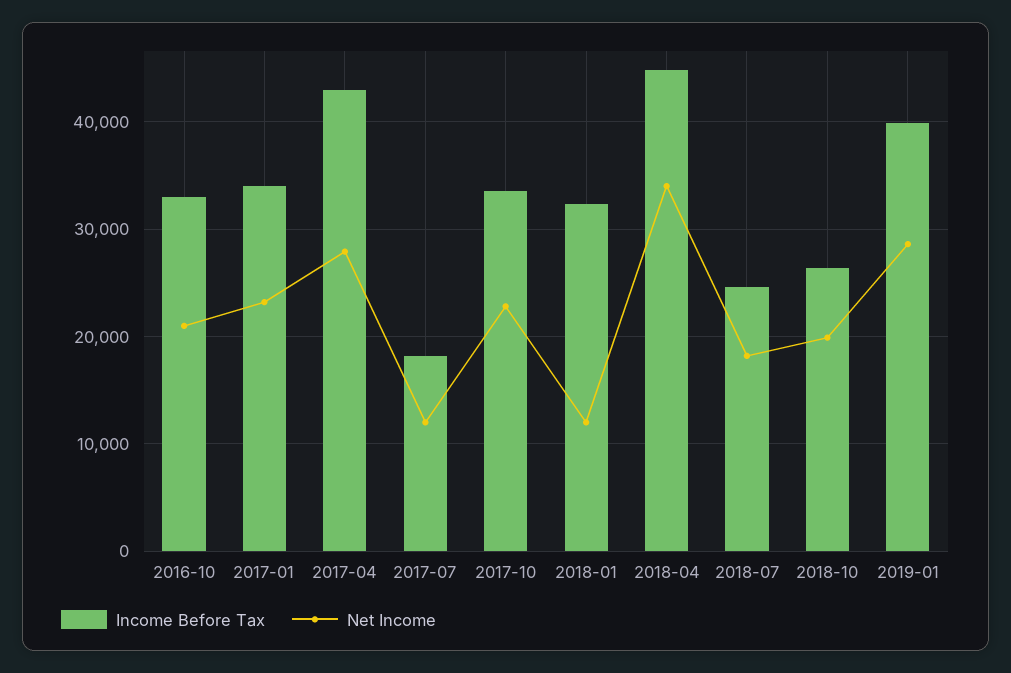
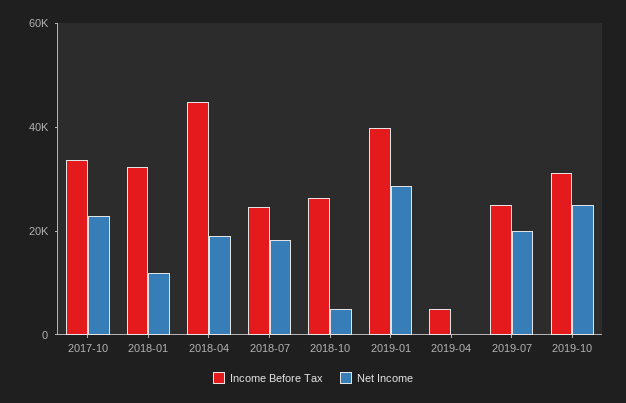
Income Before Tax, 2016-10: 33000 -> none
Net Income, 2016-10: 21000 -> none
Income Before Tax, 2017-01: 34000 -> none
Net Income, 2017-01: 23000 -> none
Income Before Tax, 2017-04: 43000 -> none
Net Income, 2017-04: 28000 -> none
Income Before Tax, 2017-07: 18000 -> none
Net Income, 2017-07: 12000 -> none
Net Income, 2018-04: 34000 -> 20000
Net Income, 2018-10: 20000 -> 5000
Income Before Tax, 2019-04: none -> 5000
Net Income, 2019-04: none -> 0
Income Before Tax, 2019-07: none -> 25000
Net Income, 2019-07: none -> 20000
Income Before Tax, 2019-10: none -> 30000
Net Income, 2019-10: none -> 25000

